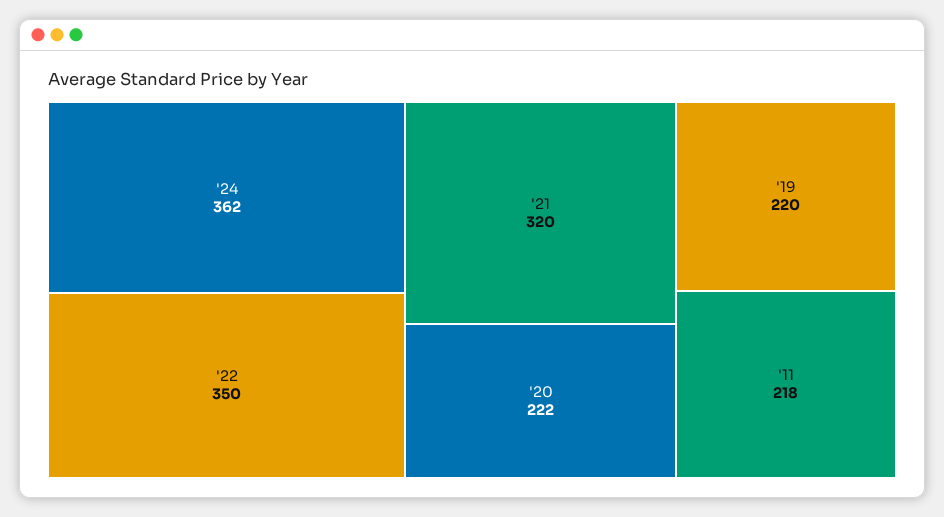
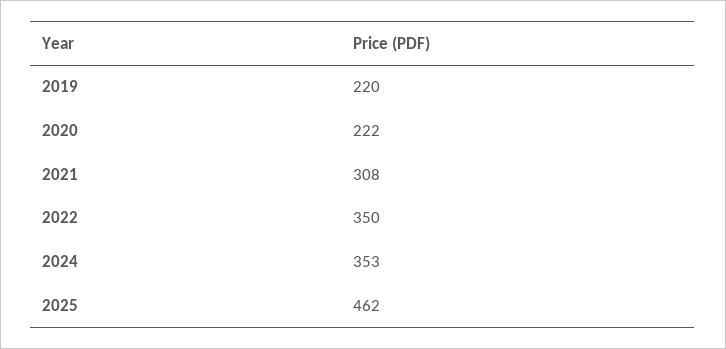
'24: 362 -> 353
'21: 320 -> 308
'11: 218 -> none
2025: none -> 462

